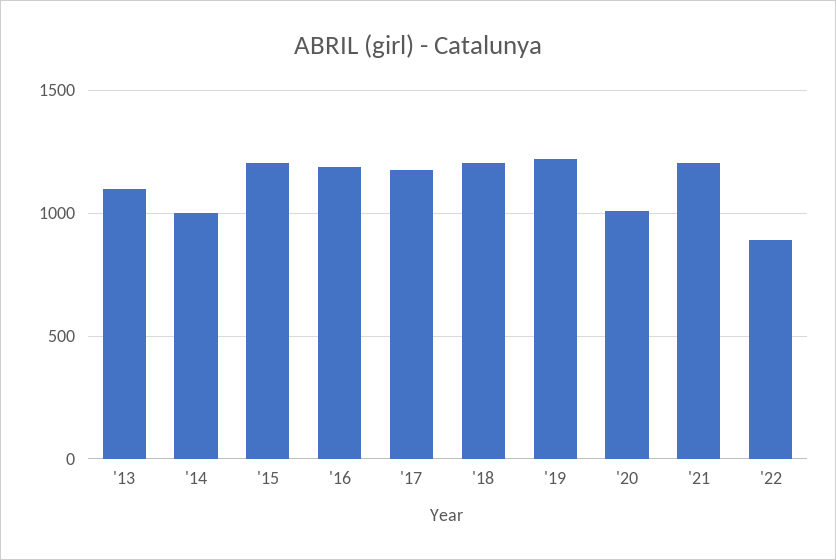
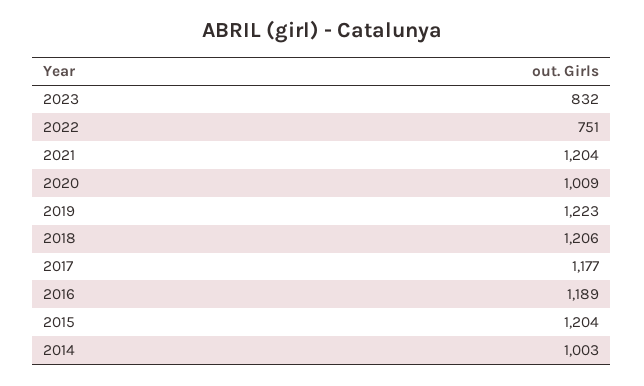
'13: 1100 -> none
'22: 900 -> 751
2023: none -> 832

